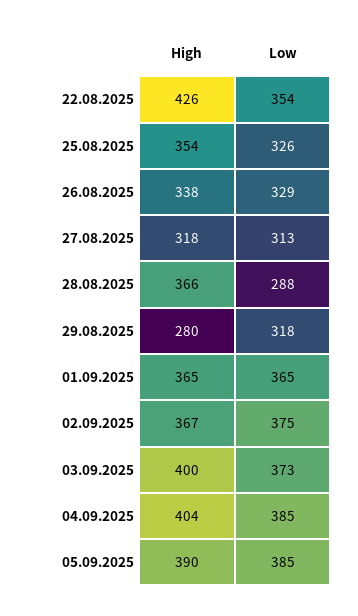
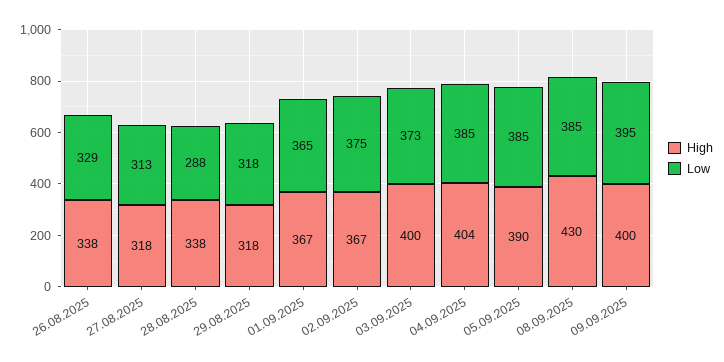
High, 22.08.2025: 426 -> none
Low, 22.08.2025: 354 -> none
High, 25.08.2025: 354 -> none
Low, 25.08.2025: 326 -> none
High, 28.08.2025: 366 -> 338
High, 29.08.2025: 280 -> 318
High, 01.09.2025: 365 -> 367
High, 08.09.2025: none -> 430
Low, 08.09.2025: none -> 385
High, 09.09.2025: none -> 400
Low, 09.09.2025: none -> 395

